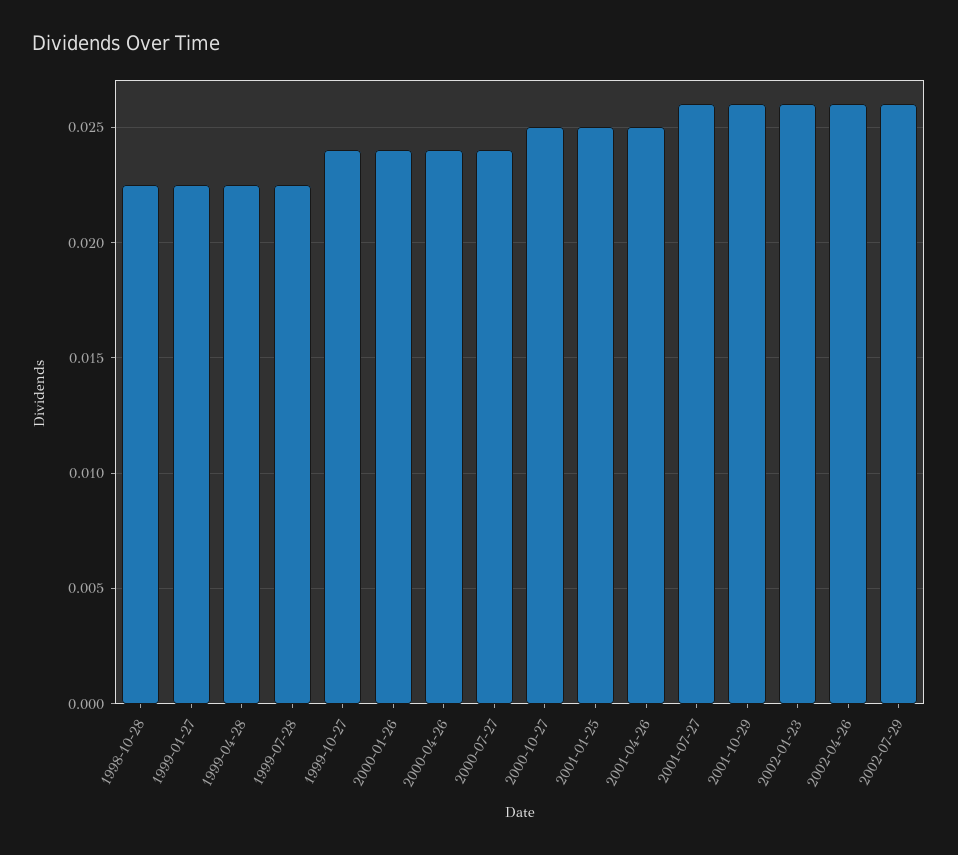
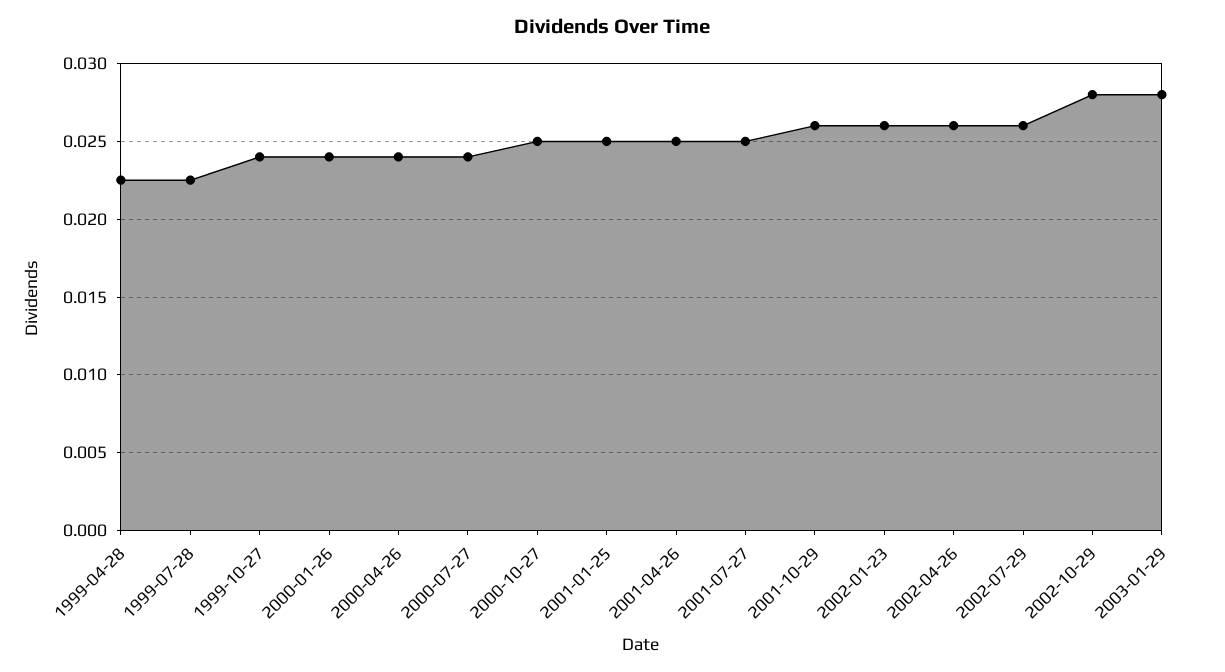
1998-10-28: 0.0225 -> none
1999-01-27: 0.0225 -> none
2001-07-27: 0.026 -> 0.025
2002-10-29: none -> 0.028
2003-01-29: none -> 0.028

